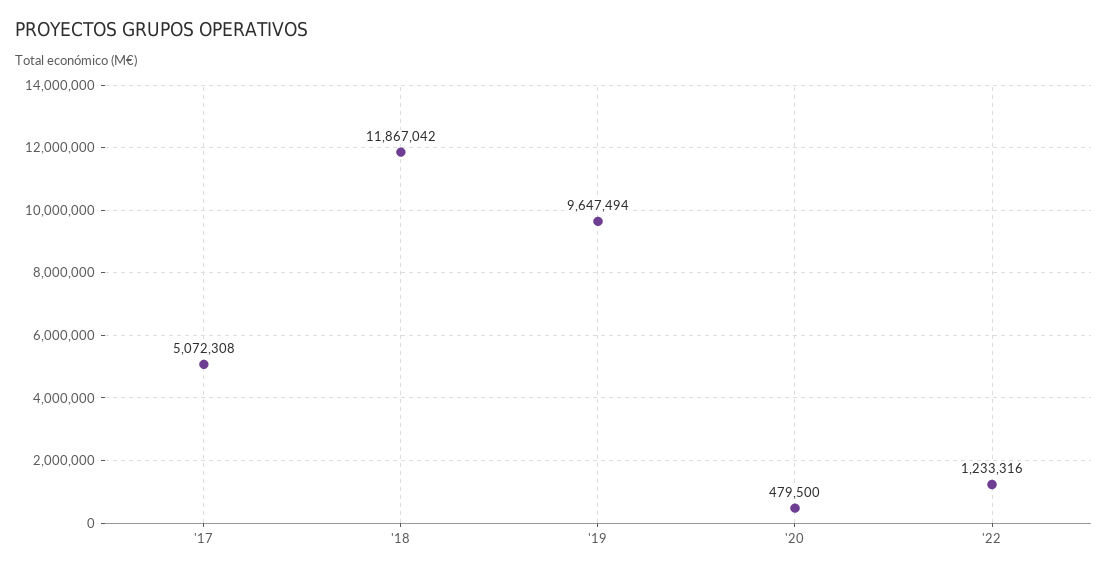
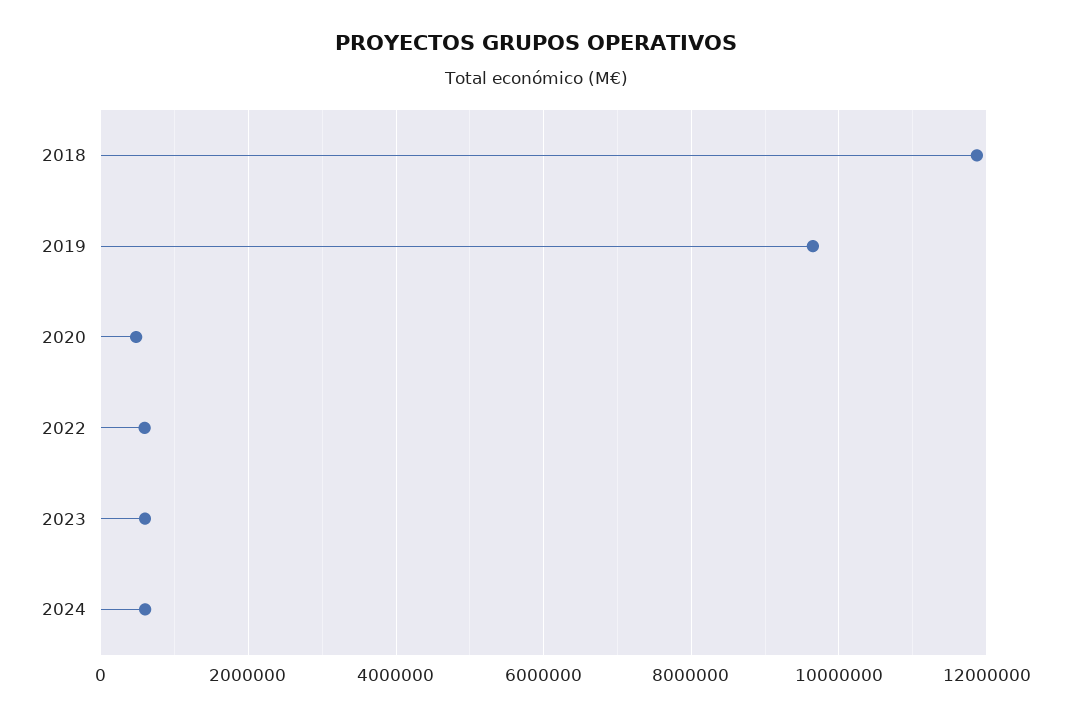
'17: 5072308 -> none
'22: 1233316 -> 600000
2023: none -> 600000
2024: none -> 600000

